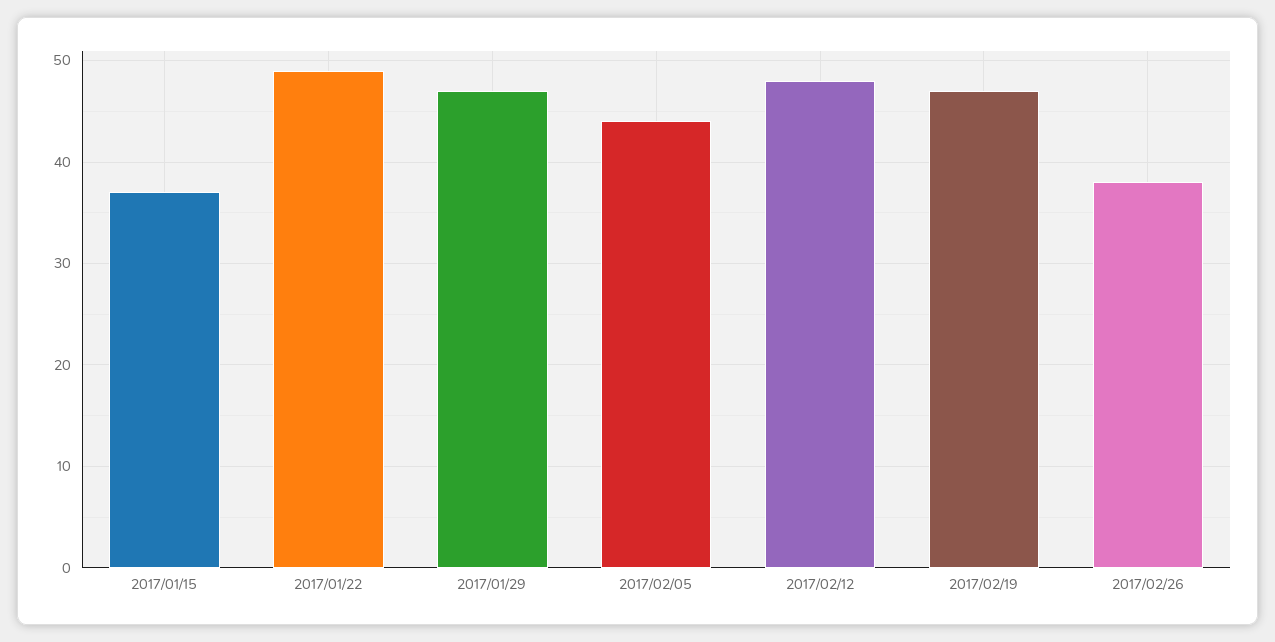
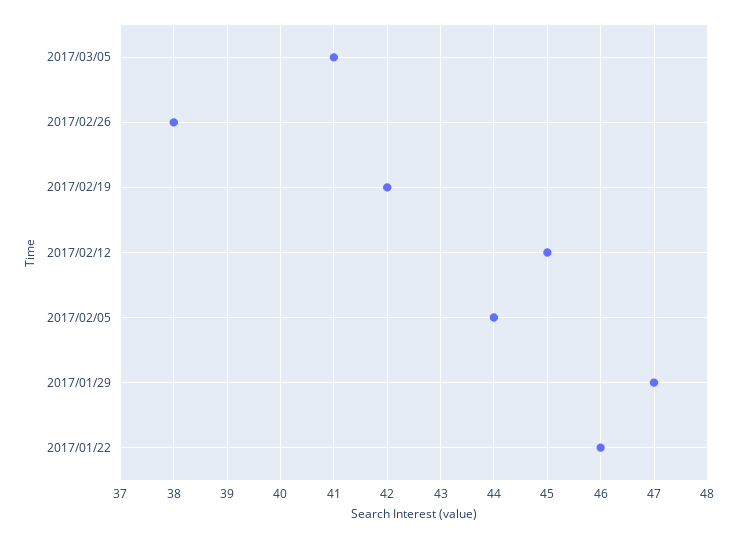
2017/01/15: 37 -> none
2017/01/22: 49 -> 46
2017/02/12: 48 -> 45
2017/02/19: 47 -> 42
2017/03/05: none -> 41

